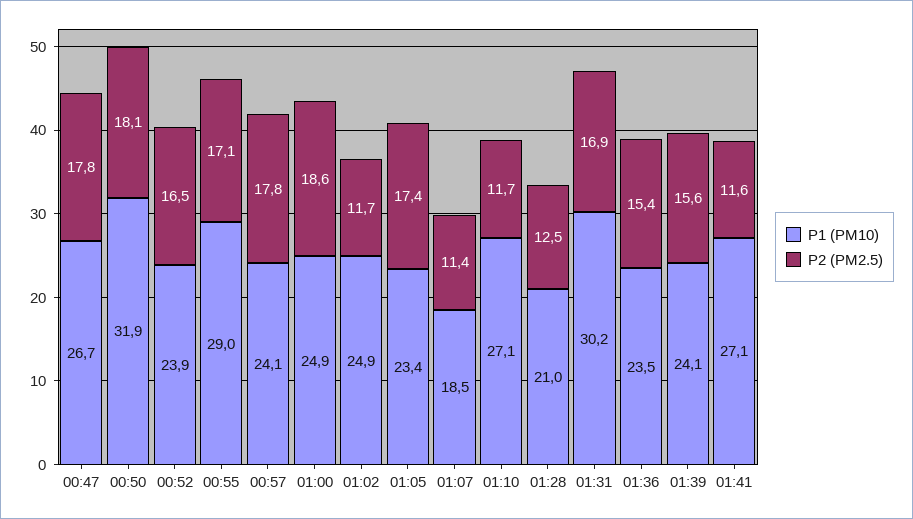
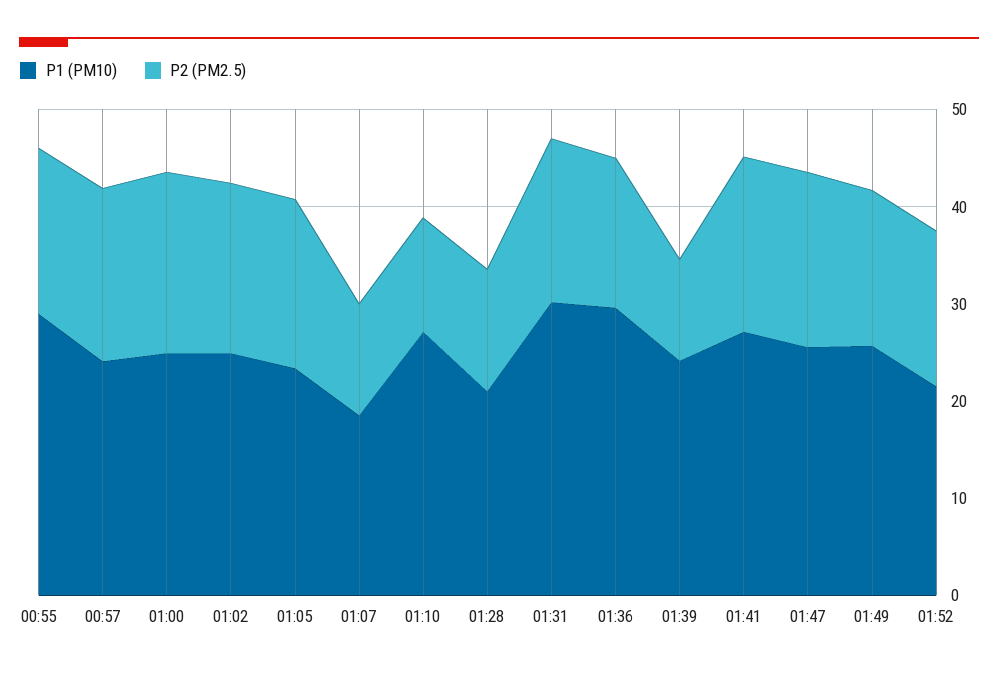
P1 (PM10), 00:47: 26.7 -> none
P2 (PM2.5), 00:47: 17.8 -> none
P1 (PM10), 00:50: 31.9 -> none
P2 (PM2.5), 00:50: 18.1 -> none
P1 (PM10), 00:52: 23.9 -> none
P2 (PM2.5), 00:52: 16.5 -> none
P2 (PM2.5), 01:02: 11.7 -> 18
P1 (PM10), 01:36: 23.5 -> 30
P2 (PM2.5), 01:39: 15.6 -> 10
P2 (PM2.5), 01:41: 11.6 -> 18
P1 (PM10), 01:47: none -> 26
P2 (PM2.5), 01:47: none -> 18
P1 (PM10), 01:49: none -> 26
P2 (PM2.5), 01:49: none -> 16
P1 (PM10), 01:52: none -> 22
P2 (PM2.5), 01:52: none -> 16

